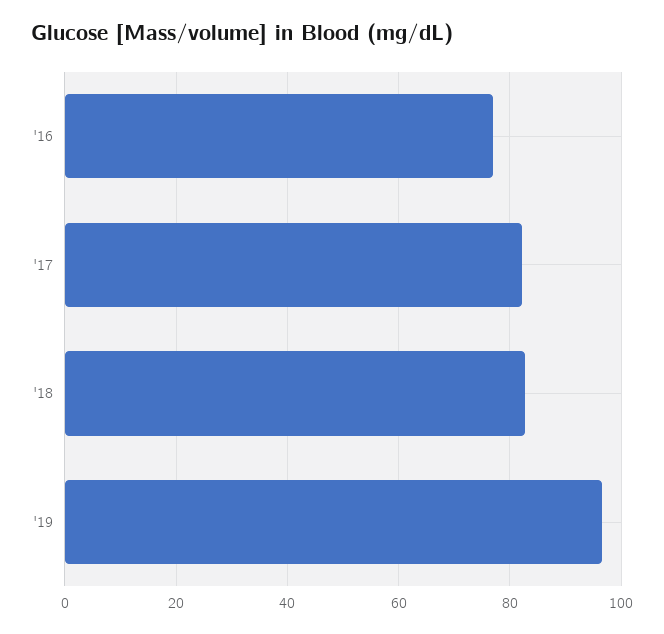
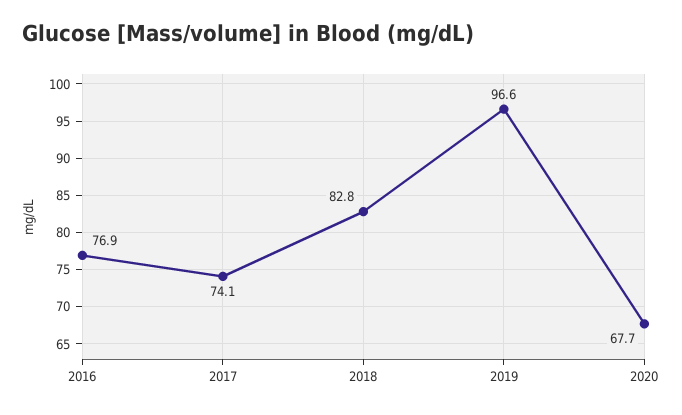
'17: 82 -> 74.1
2020: none -> 67.7

